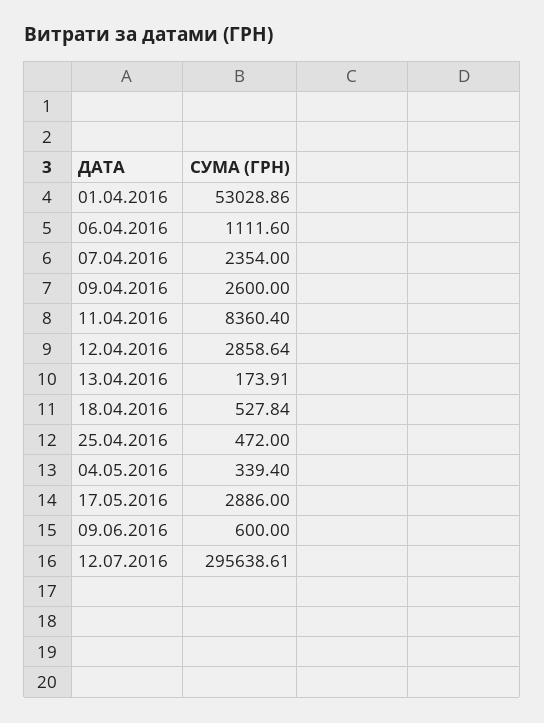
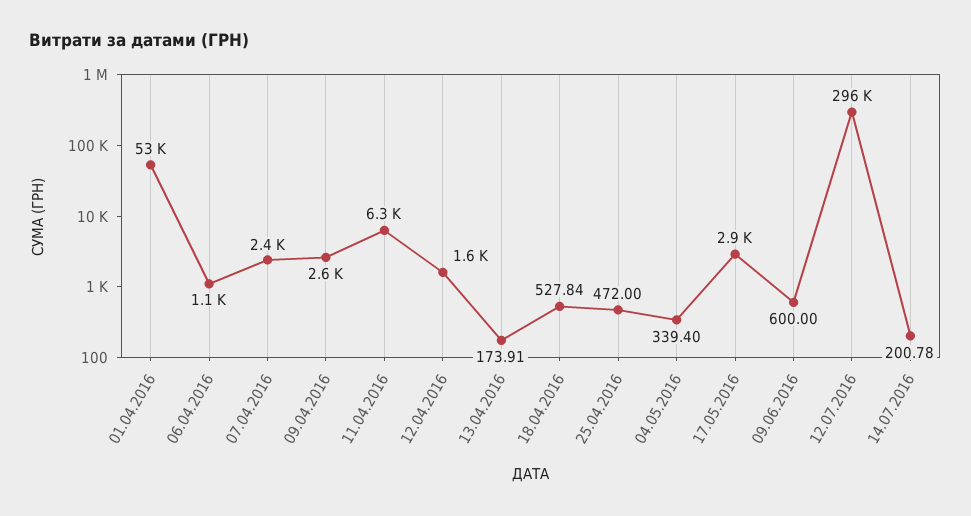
11.04.2016: 8360.4 -> 6300
12.04.2016: 2858.64 -> 1600
14.07.2016: none -> 200.78

